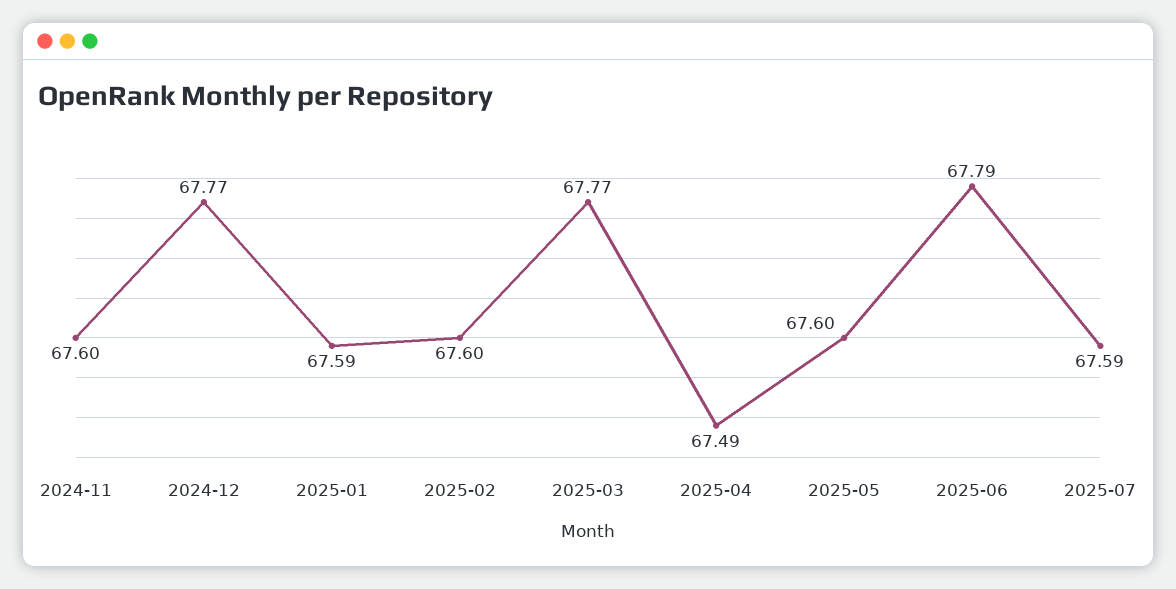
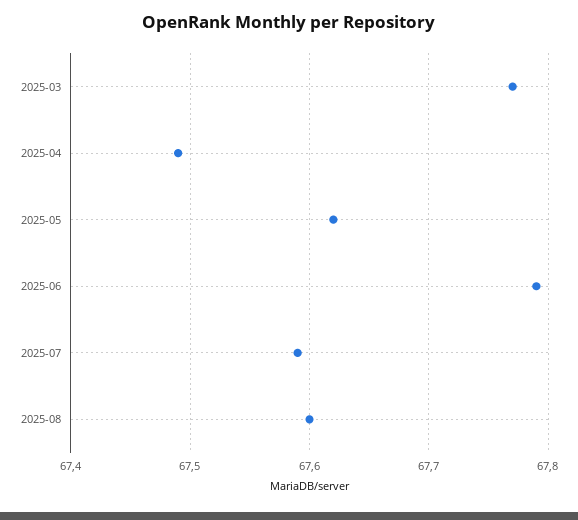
2024-11: 67.6 -> none
2024-12: 67.77 -> none
2025-01: 67.59 -> none
2025-02: 67.6 -> none
2025-05: 67.6 -> 67.62
2025-08: none -> 67.6

